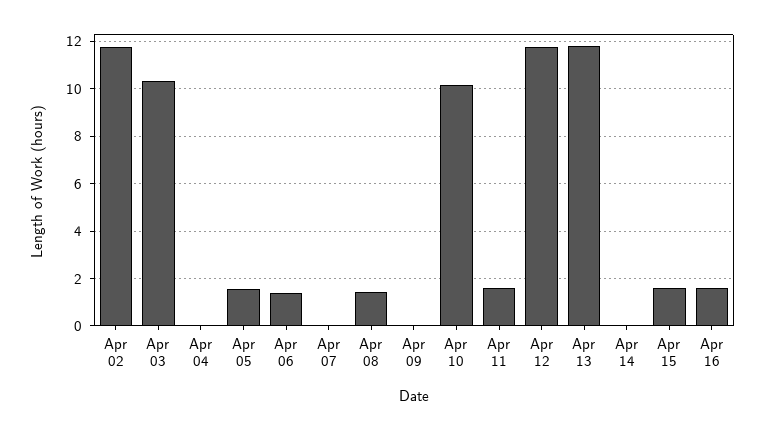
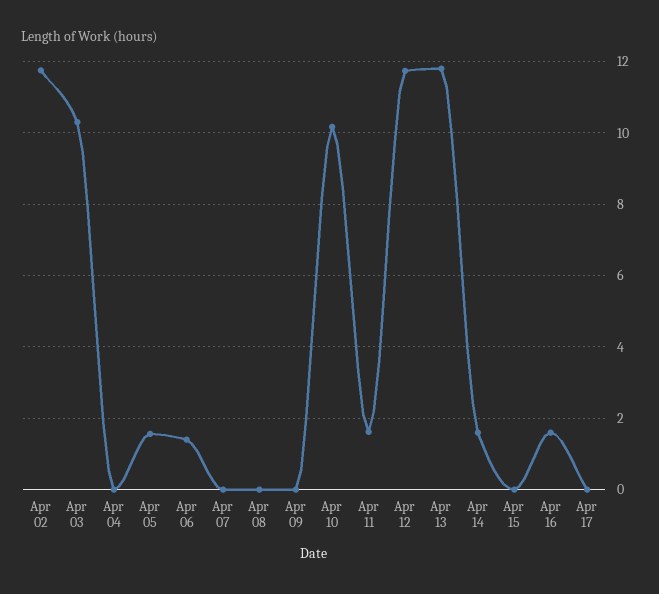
Apr 08: 1.5 -> 0
Apr 14: 0 -> 1.6
Apr 15: 1.5 -> 0
Apr 17: none -> 0

